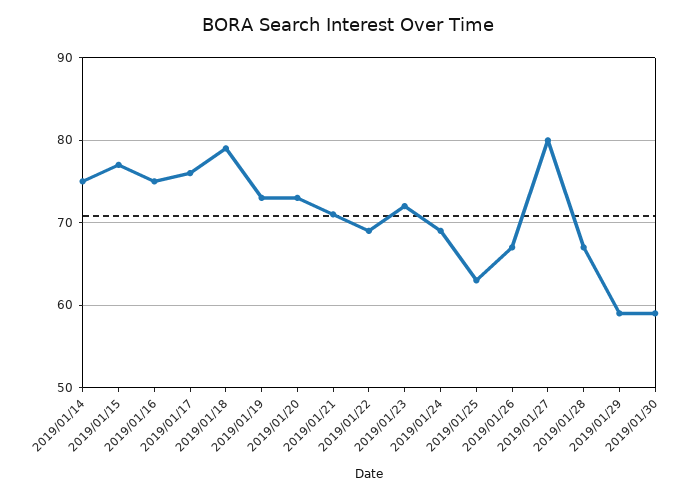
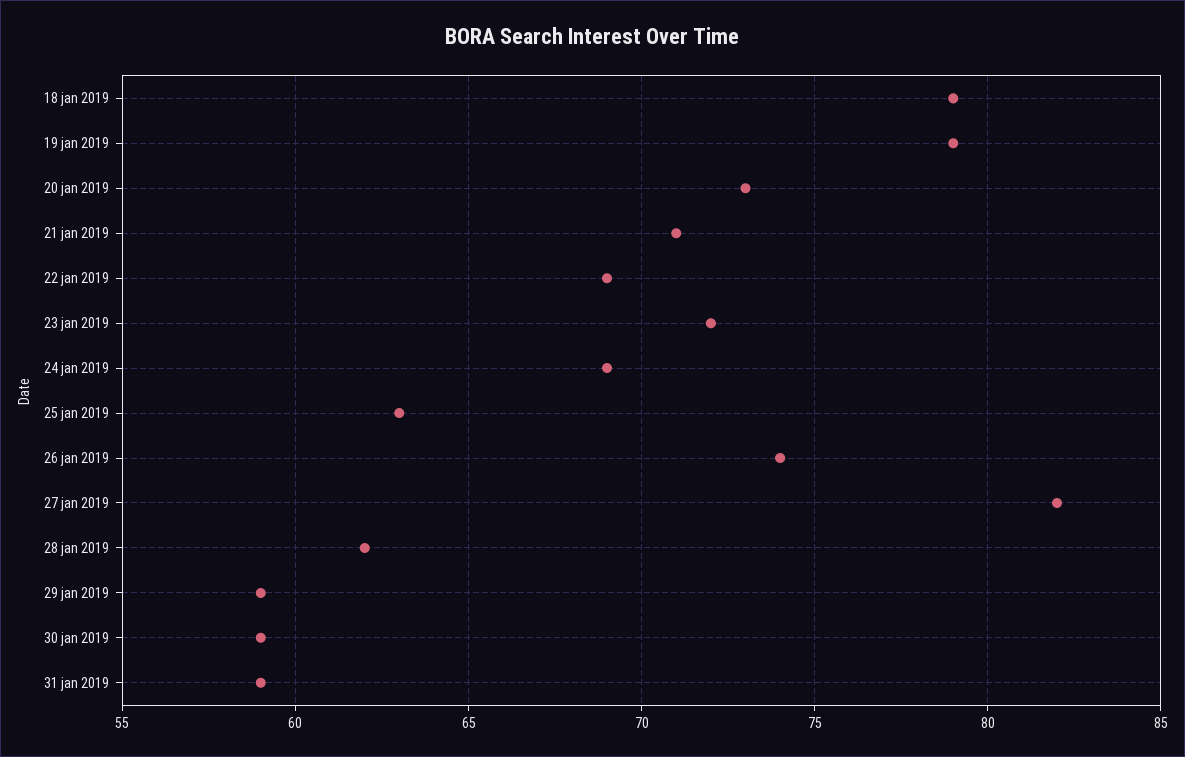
2019/01/14: 75 -> none
2019/01/15: 77 -> none
2019/01/16: 75 -> none
2019/01/17: 76 -> none
2019/01/19: 73 -> 79
2019/01/26: 67 -> 74
2019/01/27: 80 -> 82
2019/01/28: 67 -> 62
31 jan 2019: none -> 59

